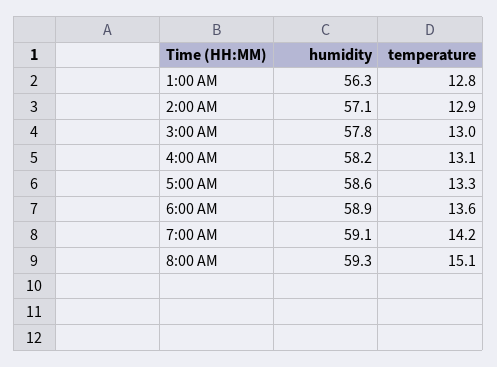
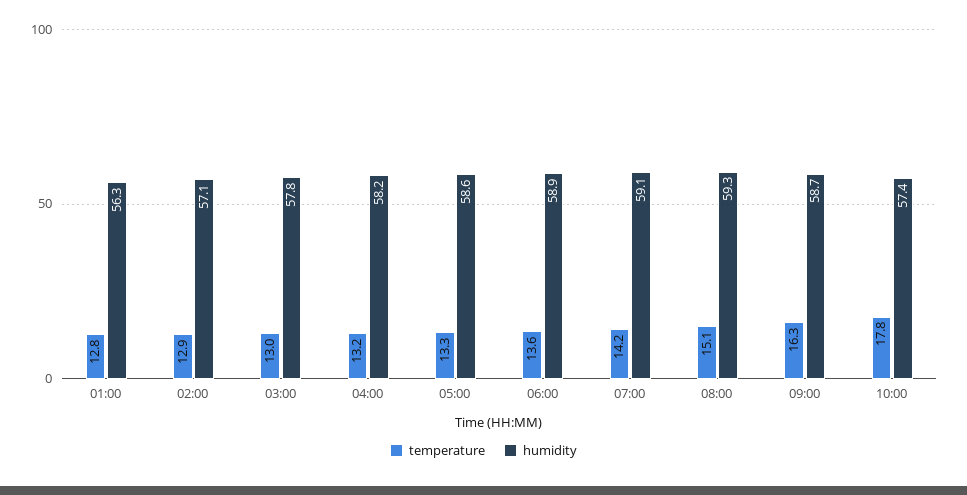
temperature, 4:00 AM: 13.1 -> 13.2
temperature, 09:00: none -> 16.3
humidity, 09:00: none -> 58.7
temperature, 10:00: none -> 17.8
humidity, 10:00: none -> 57.4

